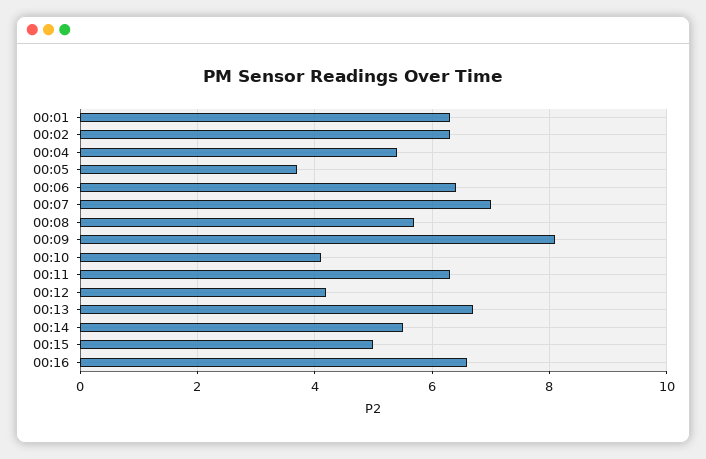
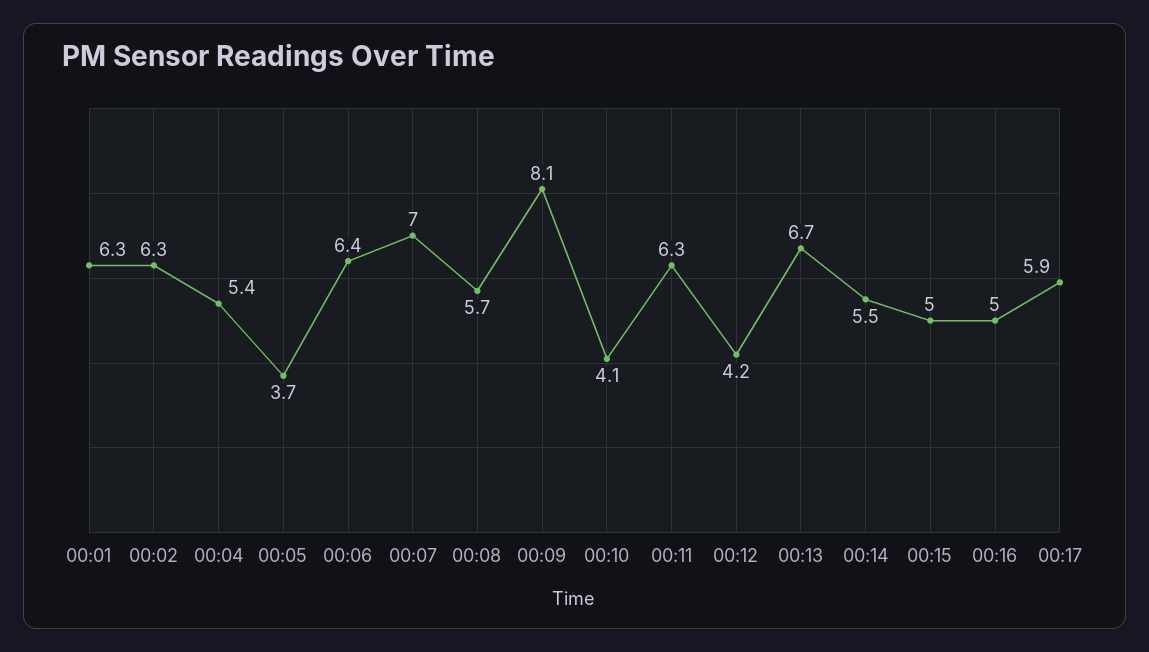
00:16: 6.5 -> 5
00:17: none -> 5.9

